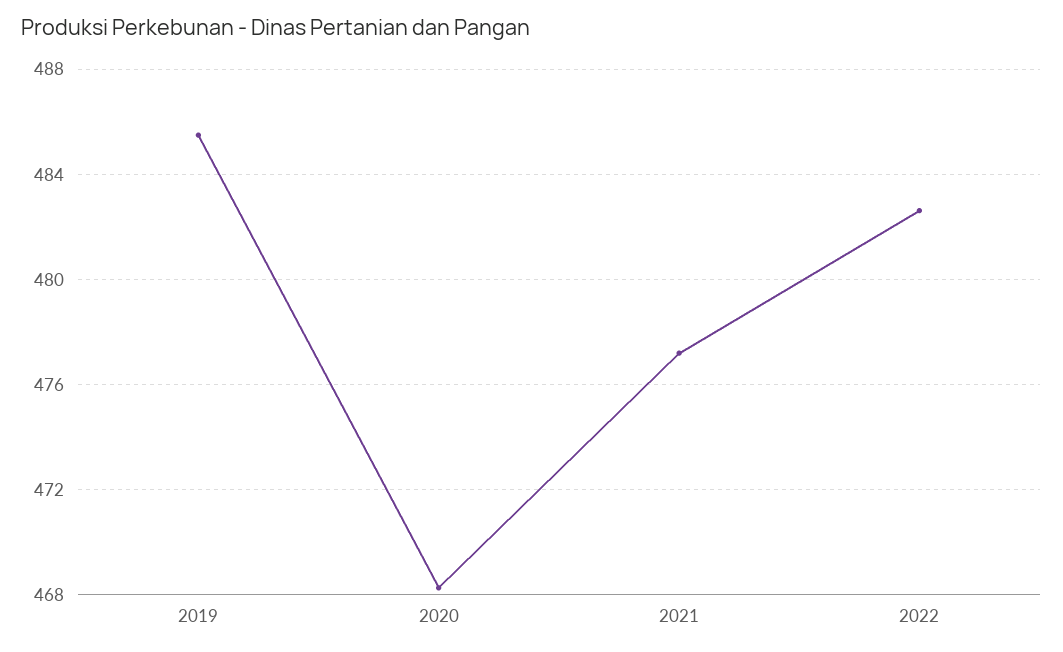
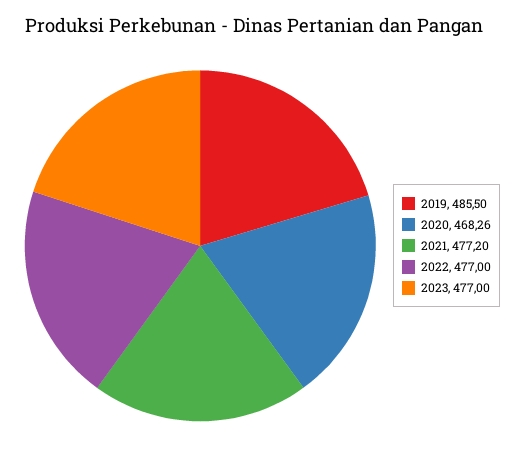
2022: 482.5 -> 477
2023: none -> 477

